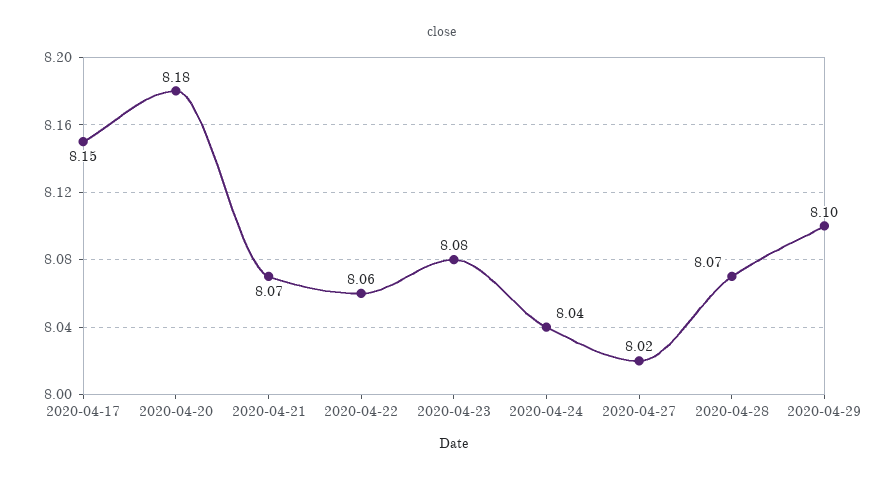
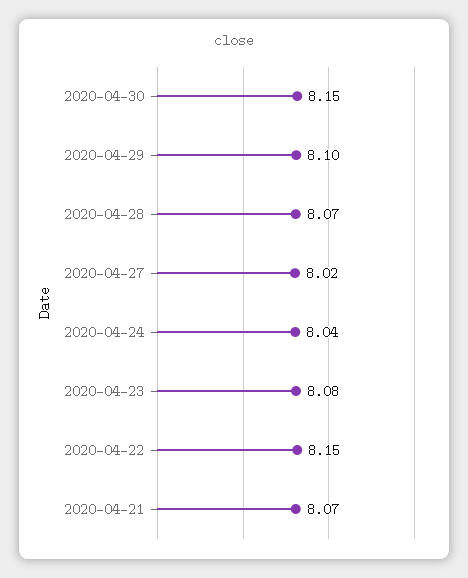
2020-04-17: 8.15 -> none
2020-04-20: 8.18 -> none
2020-04-22: 8.06 -> 8.15
2020-04-30: none -> 8.15

